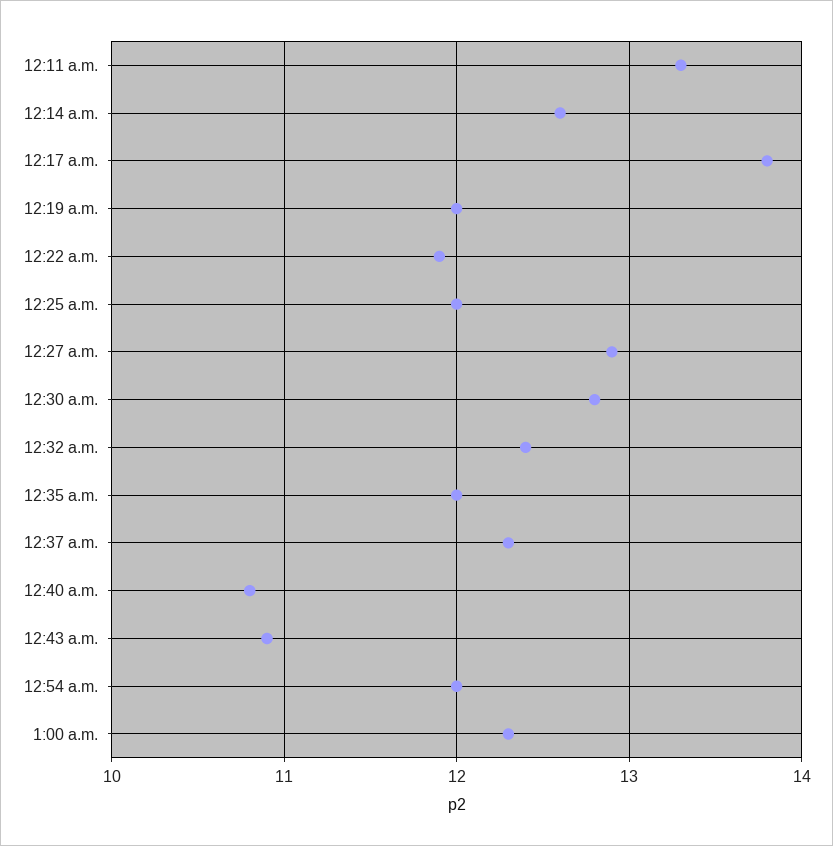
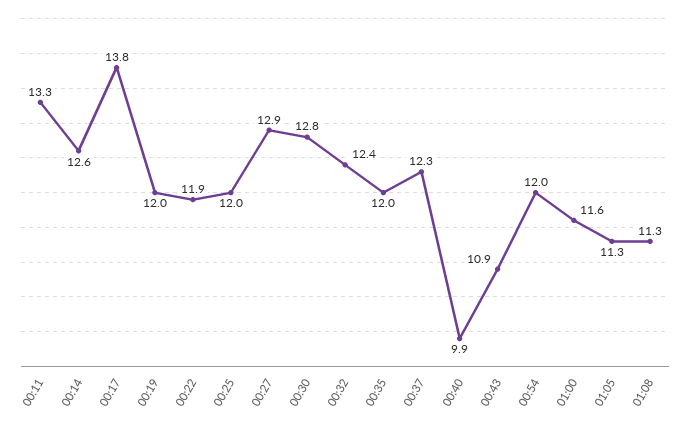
12:40 a.m.: 10.8 -> 9.9
1:00 a.m.: 12.3 -> 11.6
01:05: none -> 11.3
01:08: none -> 11.3

